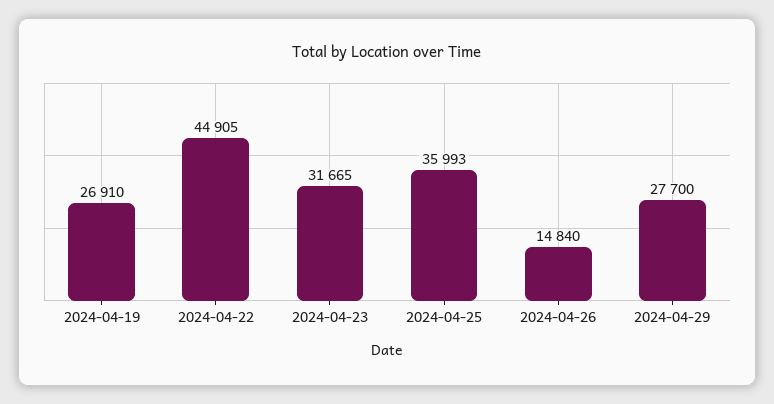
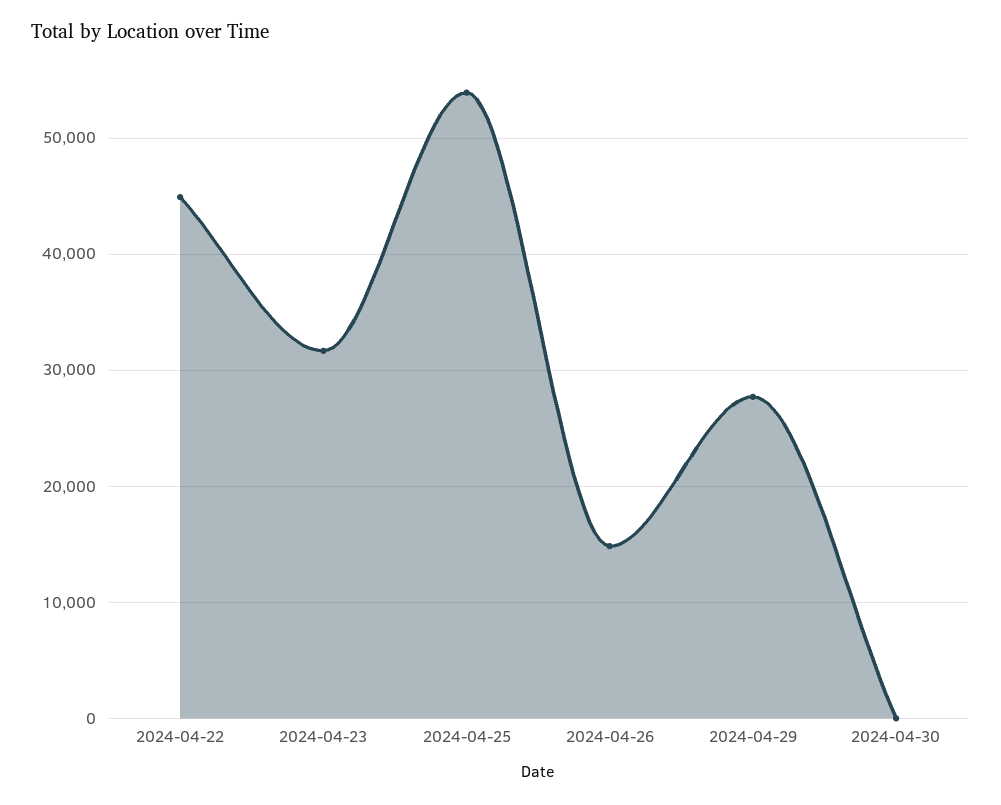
2024-04-19: 26910 -> none
2024-04-25: 35993 -> 54000
2024-04-30: none -> 0

